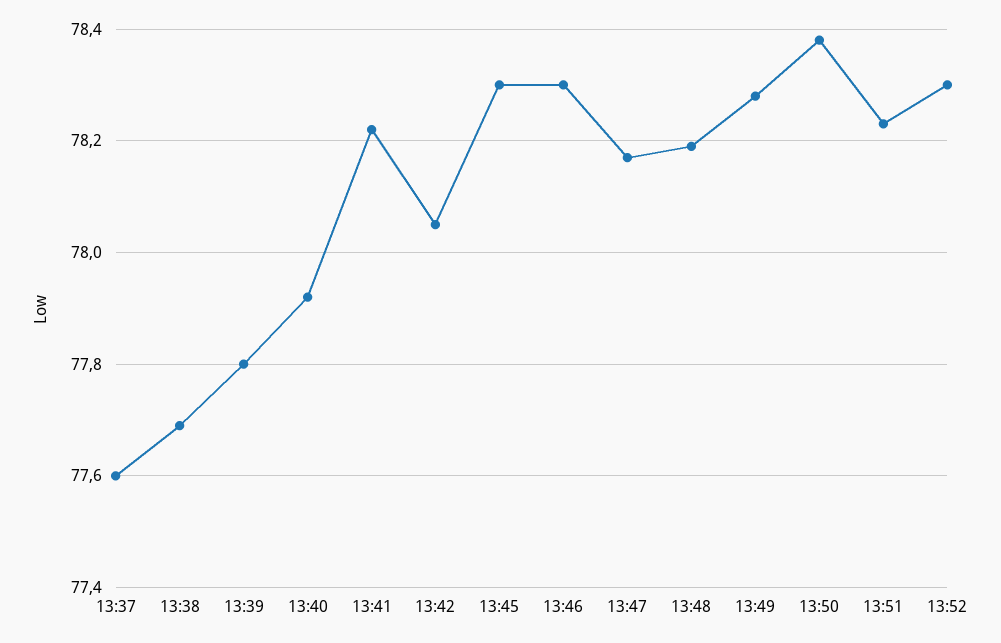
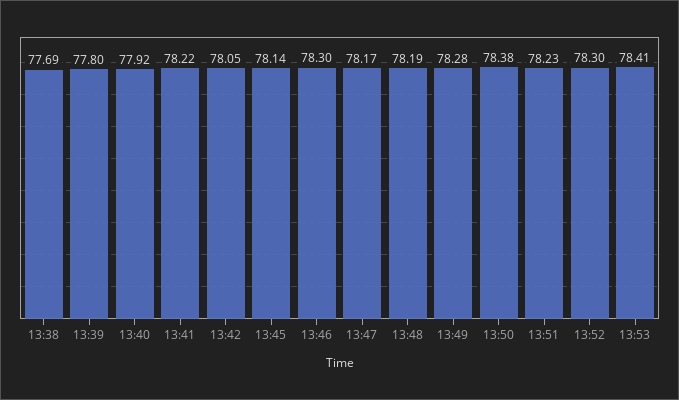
13:37: 77.6 -> none
13:45: 78.3 -> 78.14
13:53: none -> 78.41

